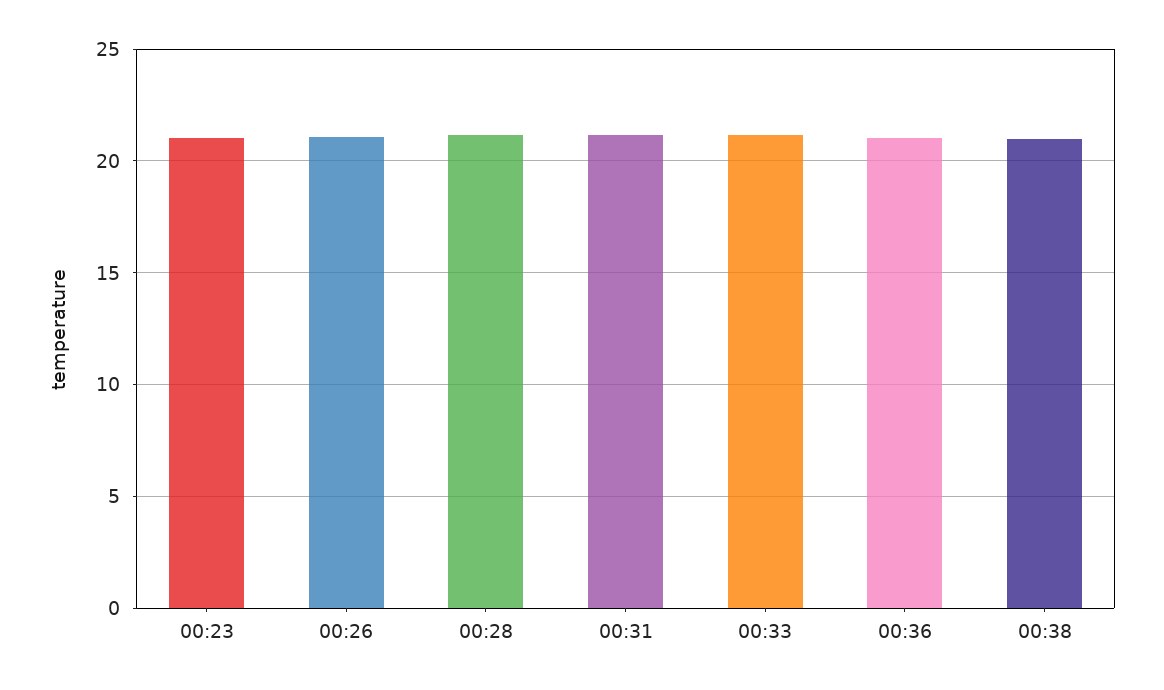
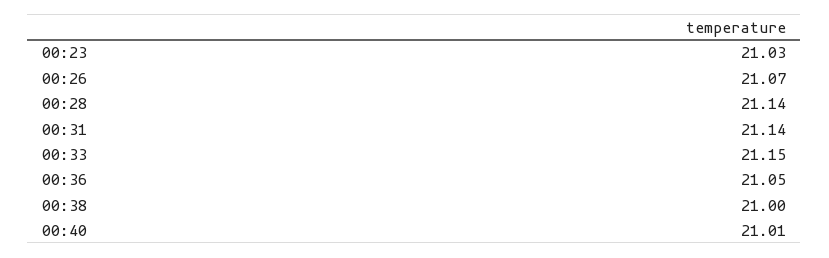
00:40: none -> 21.01

